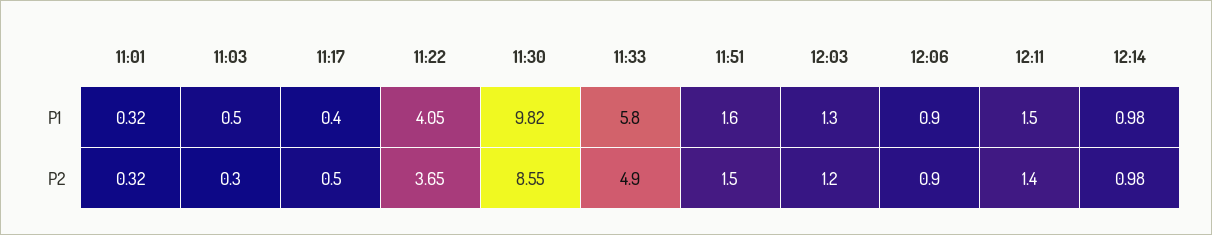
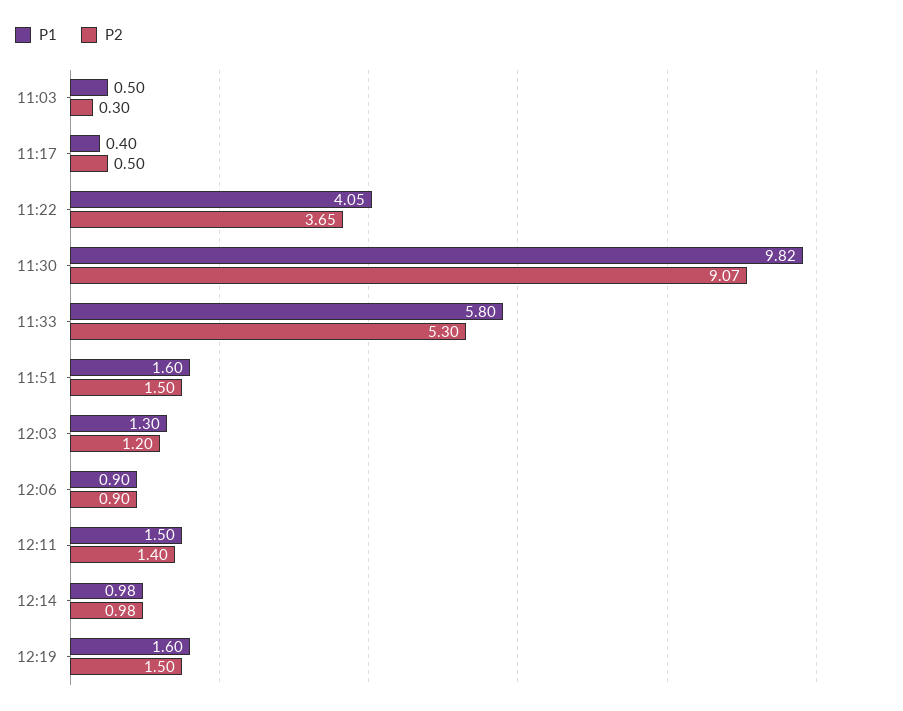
P1, 11:01: 0.32 -> none
P2, 11:01: 0.32 -> none
P2, 11:30: 8.55 -> 9.07
P2, 11:33: 4.9 -> 5.3
P1, 12:19: none -> 1.6
P2, 12:19: none -> 1.5

